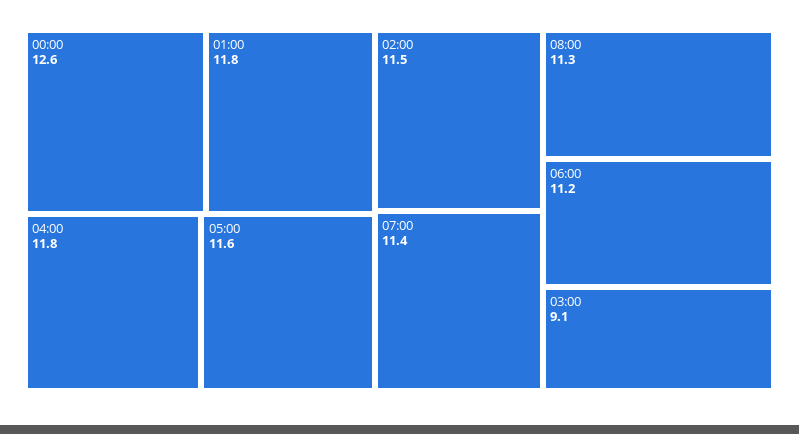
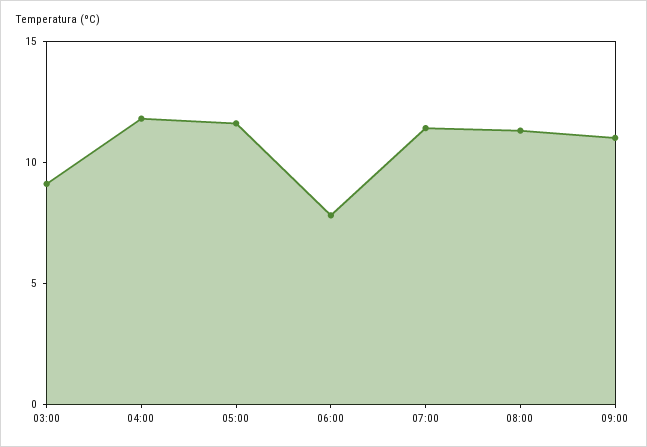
00:00: 12.6 -> none
01:00: 11.8 -> none
02:00: 11.5 -> none
06:00: 11.2 -> 8
09:00: none -> 11

